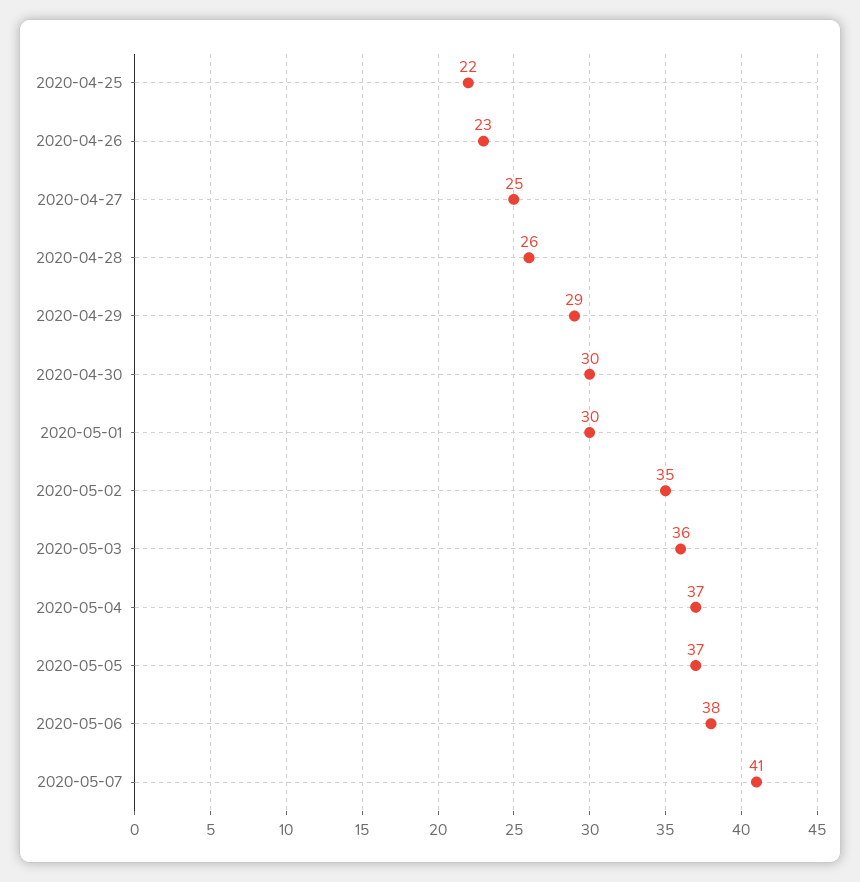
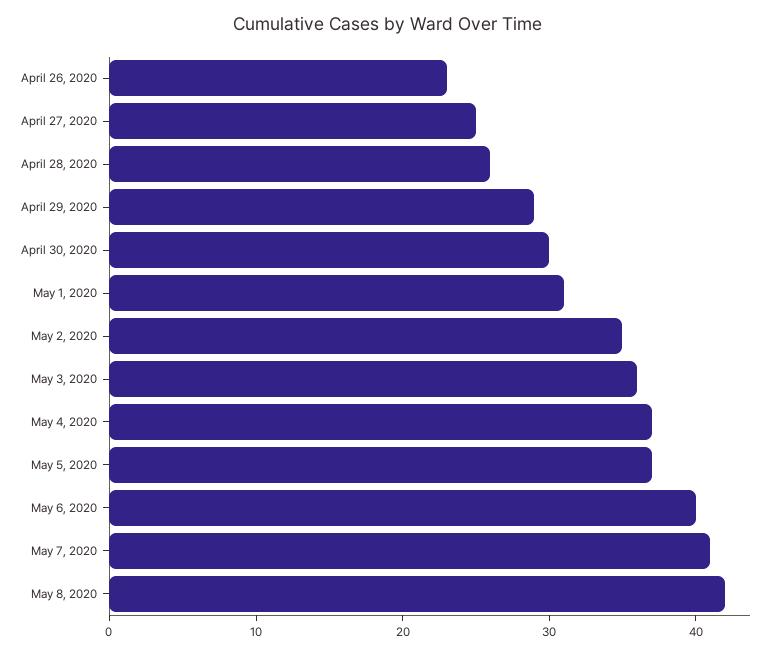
2020-04-25: 22 -> none
2020-05-01: 30 -> 31
2020-05-06: 38 -> 40
May 8, 2020: none -> 42

